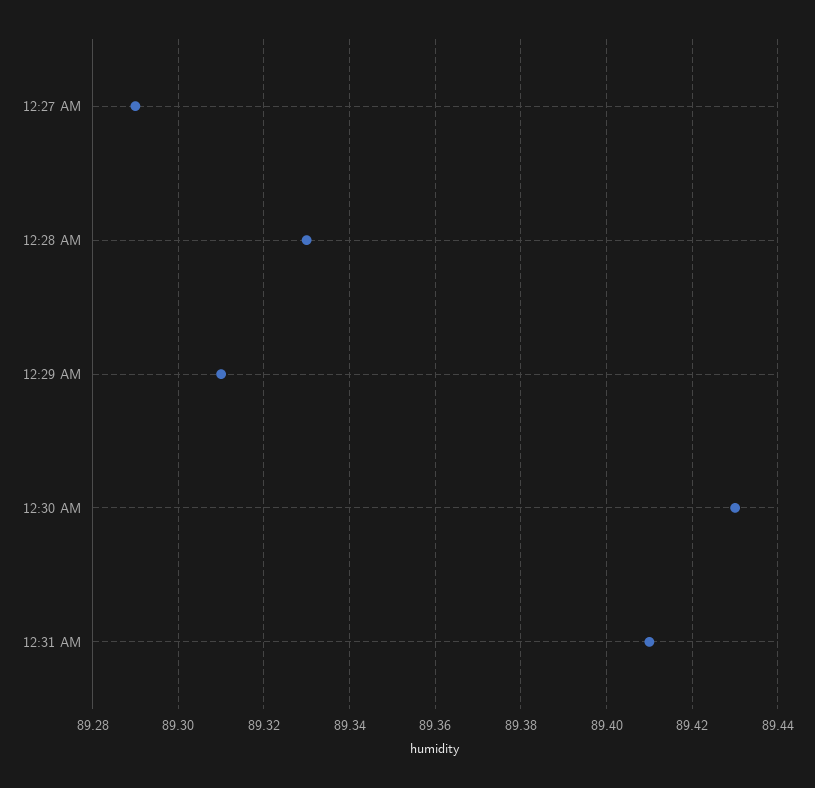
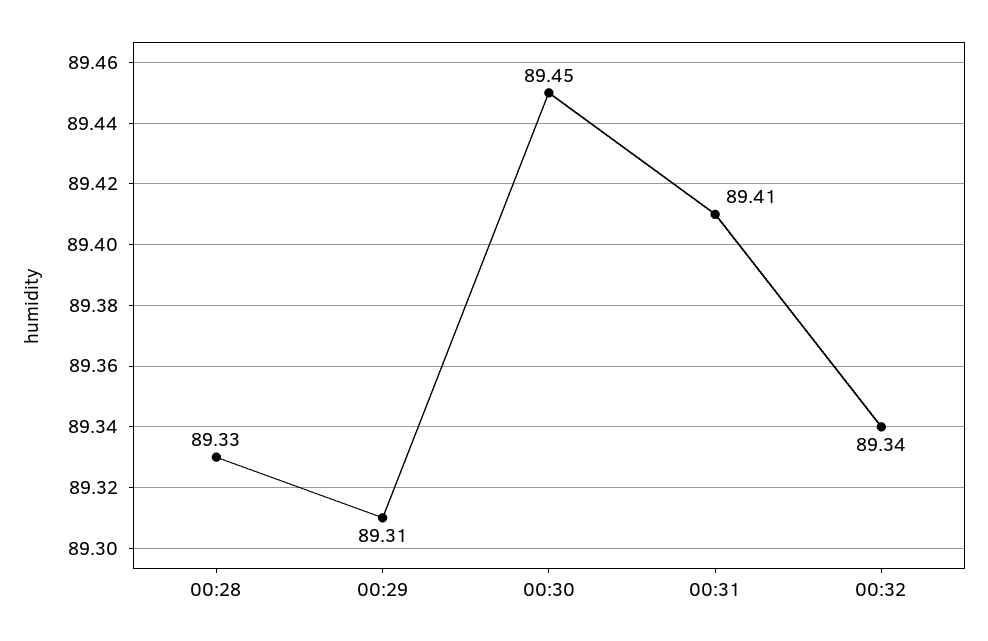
12:27 AM: 89.29 -> none
12:30 AM: 89.43 -> 89.45
00:32: none -> 89.34

